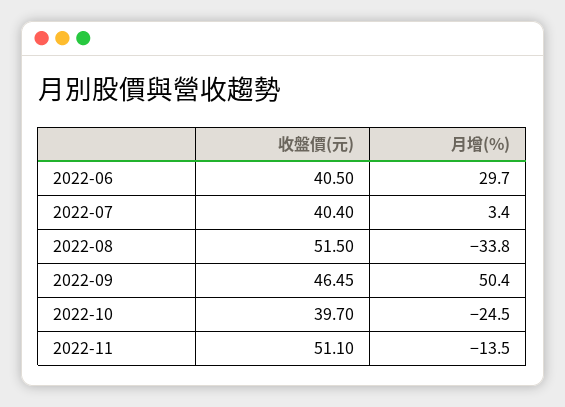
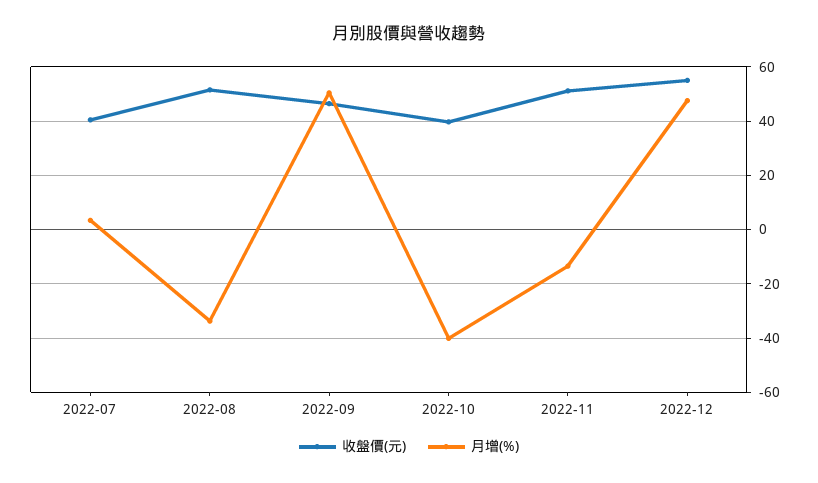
收盤價(元), 2022-06: 40.5 -> none
月增(%), 2022-06: 29.7 -> none
月增(%), 2022-10: -24.5 -> -40
收盤價(元), 2022-12: none -> 55
月增(%), 2022-12: none -> 47.5

